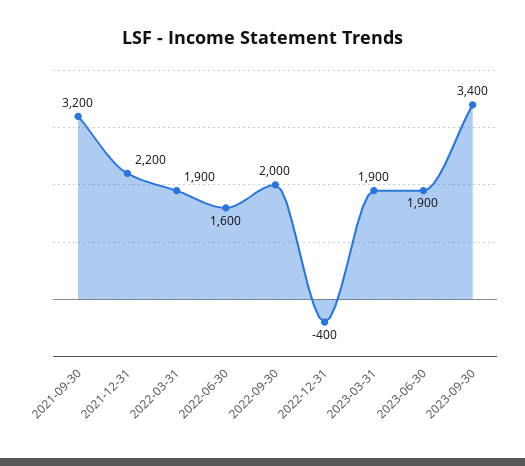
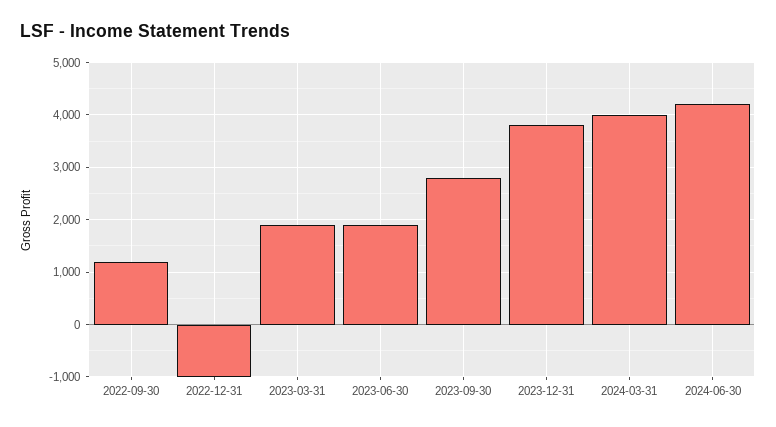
2021-09-30: 3200 -> none
2021-12-31: 2200 -> none
2022-03-31: 1900 -> none
2022-06-30: 1600 -> none
2022-09-30: 2000 -> 1200
2022-12-31: -400 -> -1000
2023-09-30: 3400 -> 2800
2023-12-31: none -> 3800
2024-03-31: none -> 4000
2024-06-30: none -> 4200

